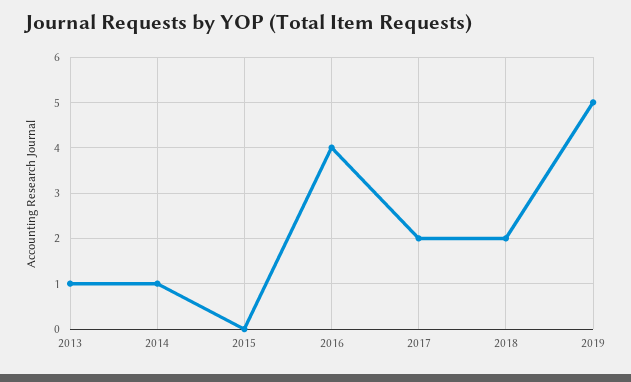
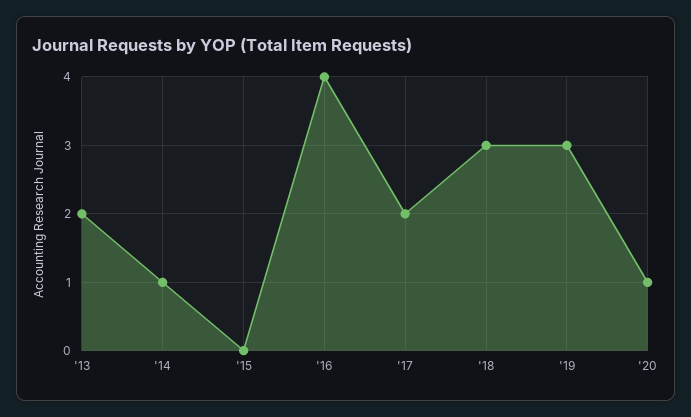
2013: 1 -> 2
2018: 2 -> 3
2019: 5 -> 3
'20: none -> 1

